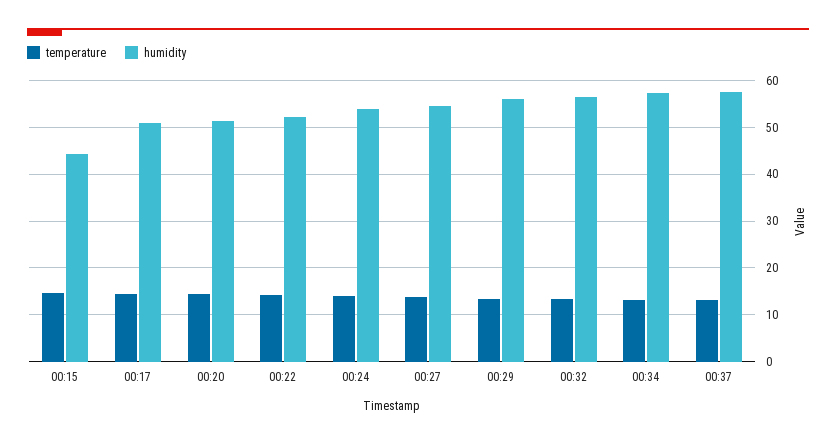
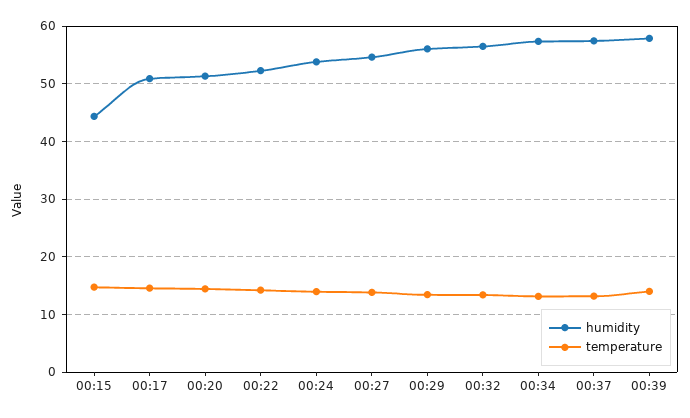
humidity, 00:39: none -> 58
temperature, 00:39: none -> 14

